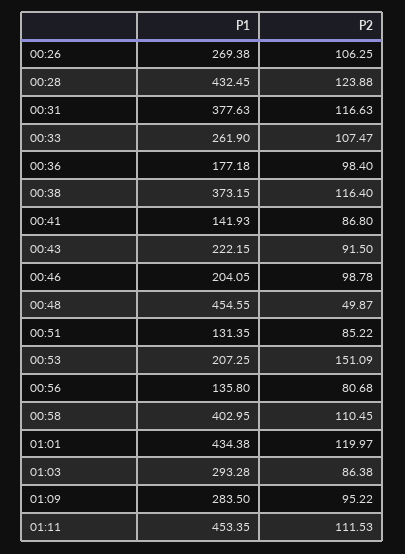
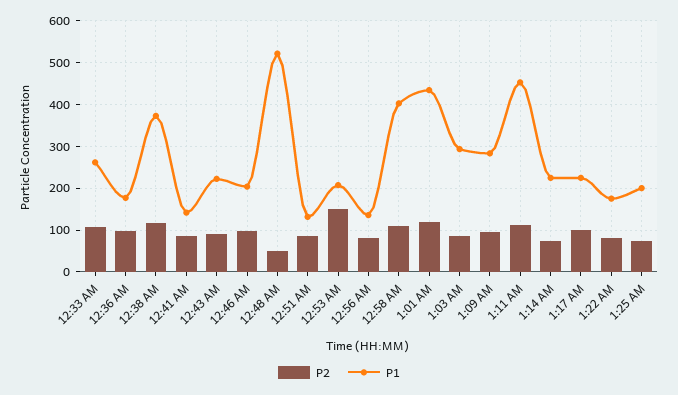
P1, 00:26: 269.38 -> none
P2, 00:26: 106.25 -> none
P1, 00:28: 432.45 -> none
P2, 00:28: 123.88 -> none
P1, 00:31: 377.63 -> none
P2, 00:31: 116.63 -> none
P1, 00:48: 454.55 -> 520
P2, 1:14 AM: none -> 80
P1, 1:14 AM: none -> 220
P2, 1:17 AM: none -> 100
P1, 1:17 AM: none -> 220
P2, 1:22 AM: none -> 80
P1, 1:22 AM: none -> 180
P2, 1:25 AM: none -> 80
P1, 1:25 AM: none -> 200

